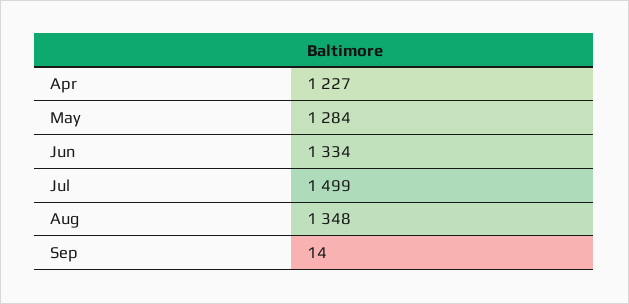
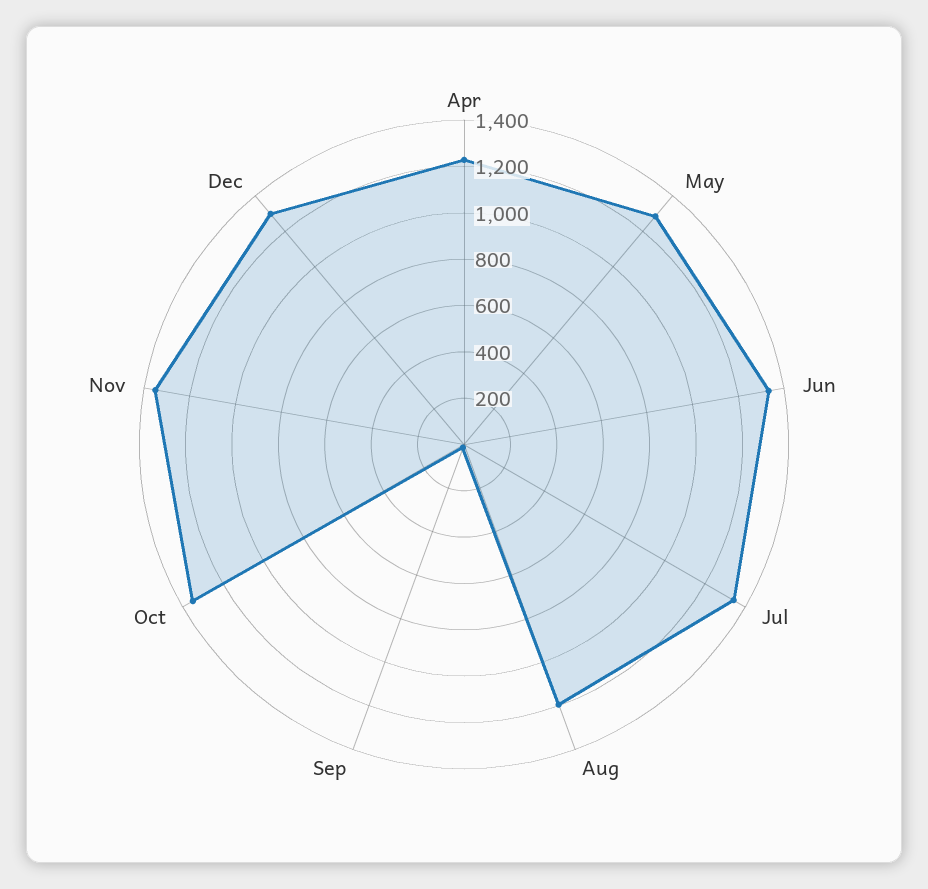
Jul: 1499 -> 1350
Aug: 1348 -> 1200
Oct: none -> 1350
Nov: none -> 1350
Dec: none -> 1300

